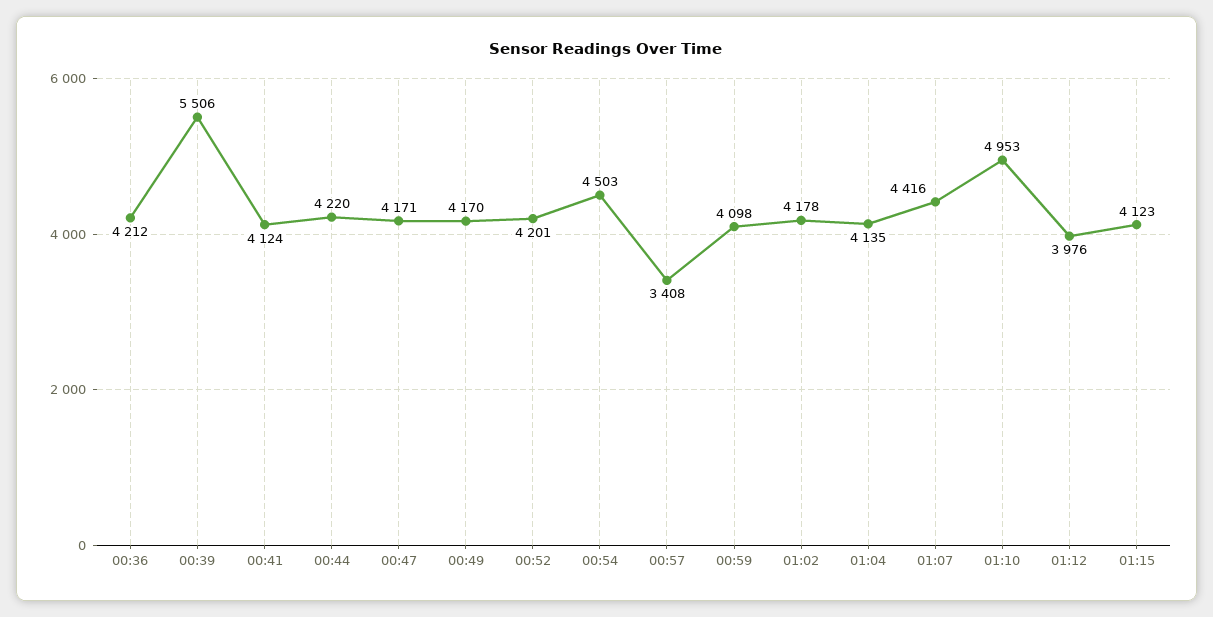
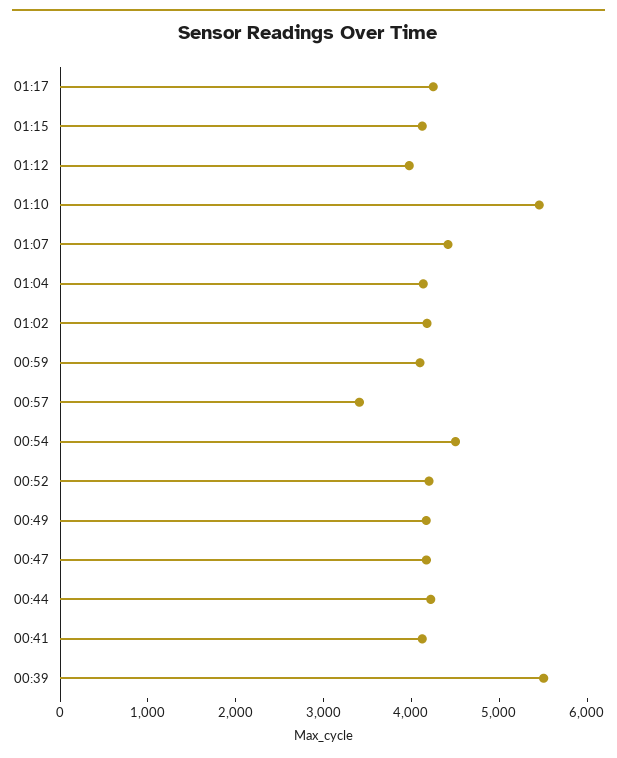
00:36: 4212 -> none
01:10: 4953 -> 5400
01:17: none -> 4200

